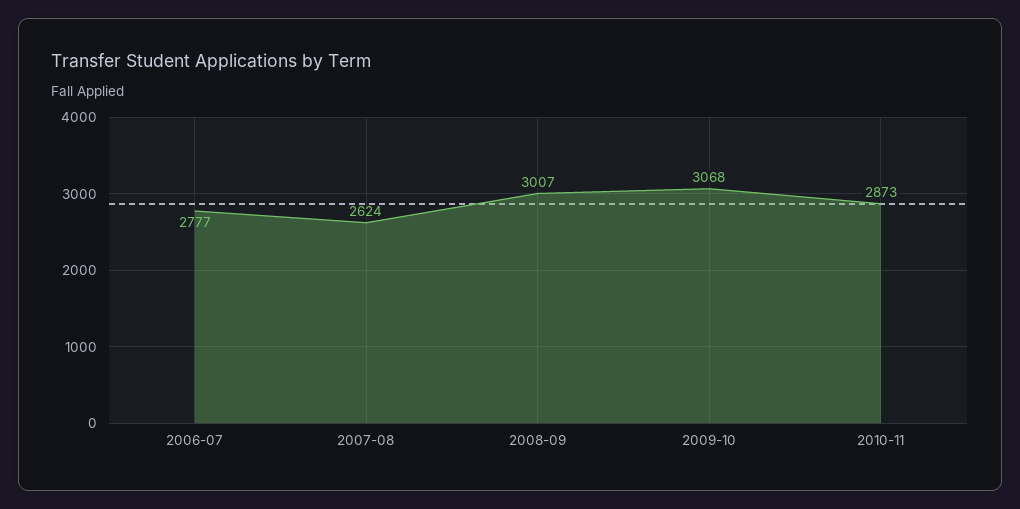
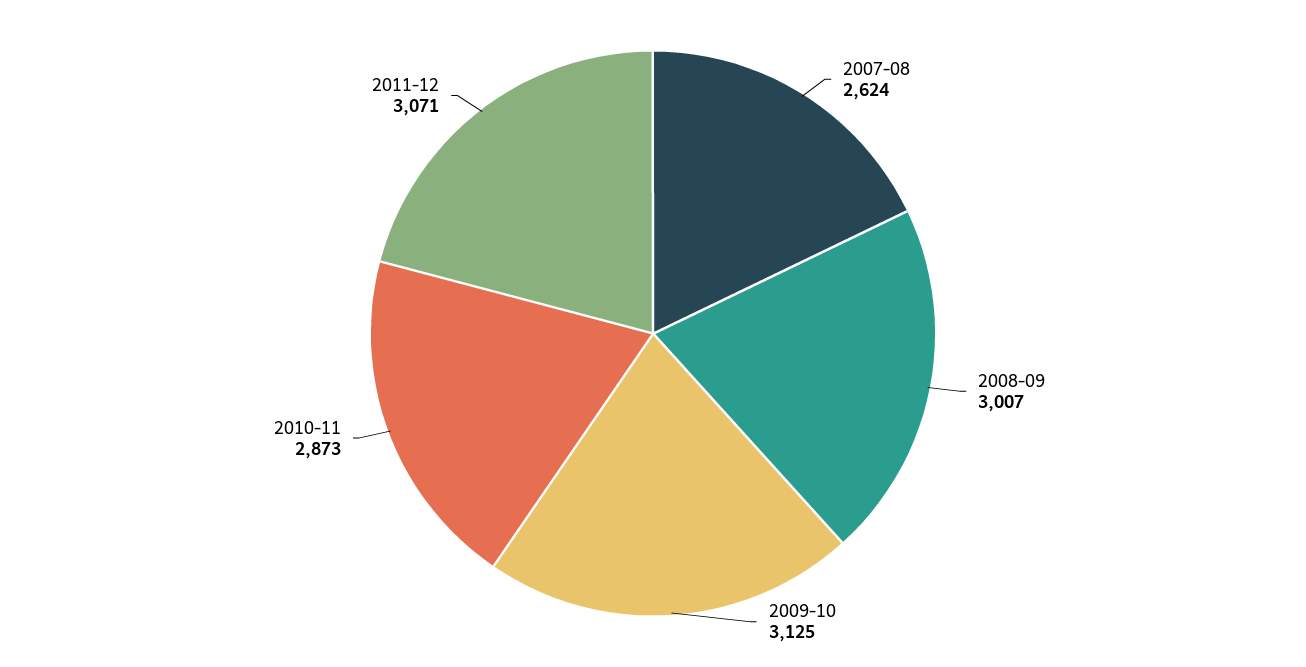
2006-07: 2777 -> none
2009-10: 3068 -> 3125
2011-12: none -> 3071

